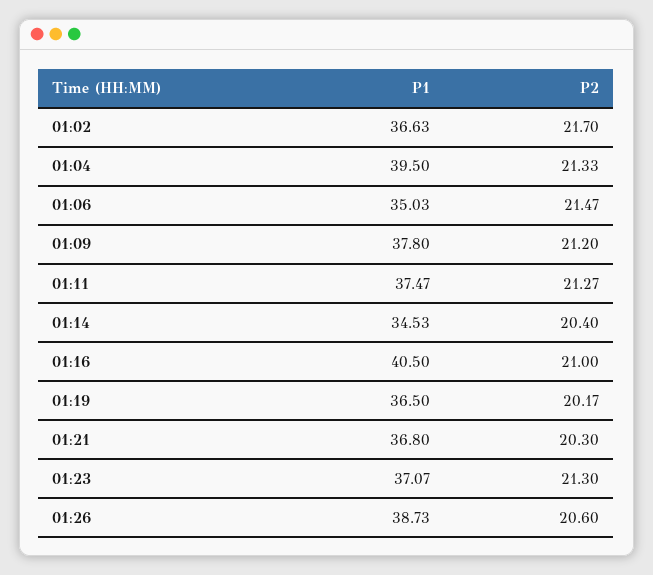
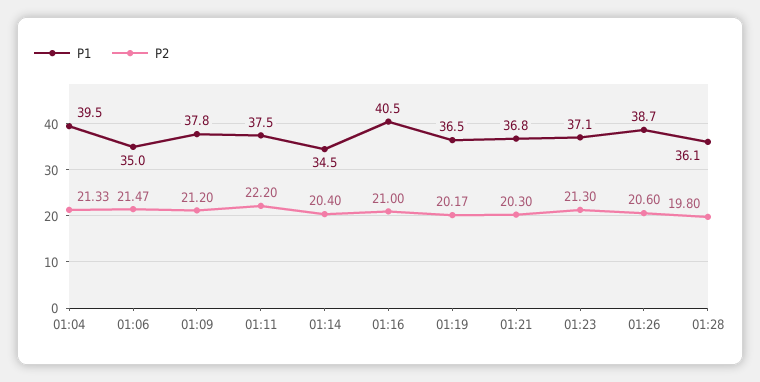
P1, 01:02: 36.63 -> none
P2, 01:02: 21.7 -> none
P2, 01:11: 21.27 -> 22.2
P1, 01:28: none -> 36.1
P2, 01:28: none -> 19.8

